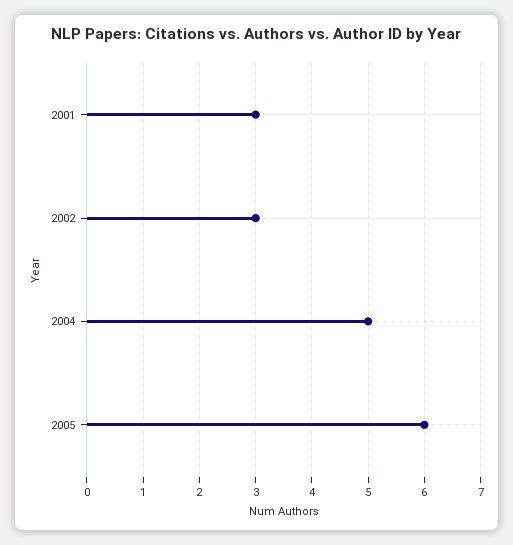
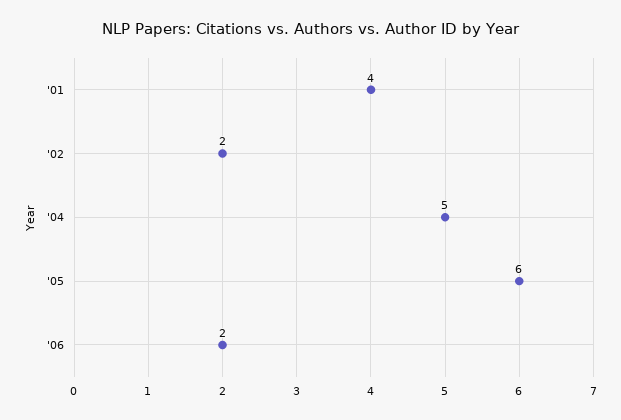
2001: 3 -> 4
2002: 3 -> 2
'06: none -> 2

